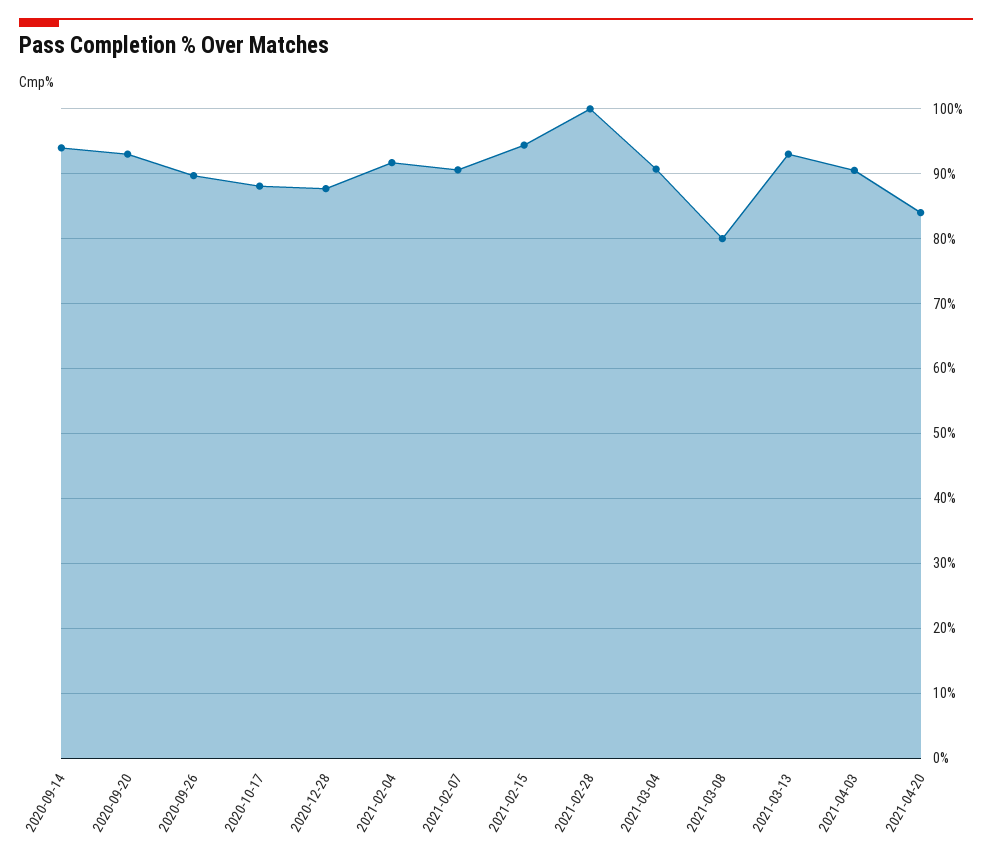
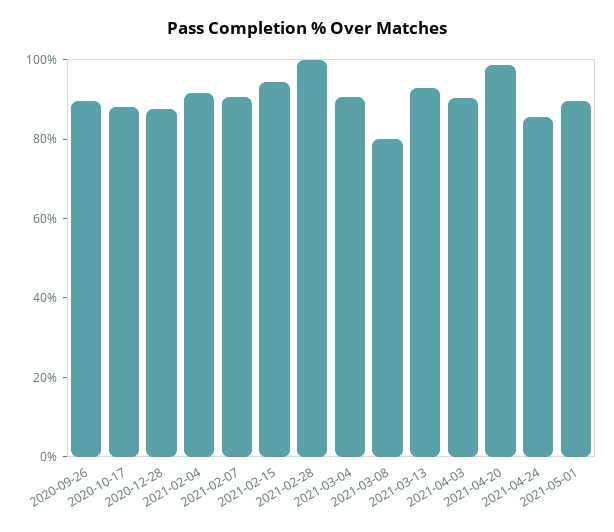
2020-09-14: 94 -> none
2020-09-20: 93 -> none
2021-04-20: 84 -> 100
2021-04-24: none -> 85
2021-05-01: none -> 90

